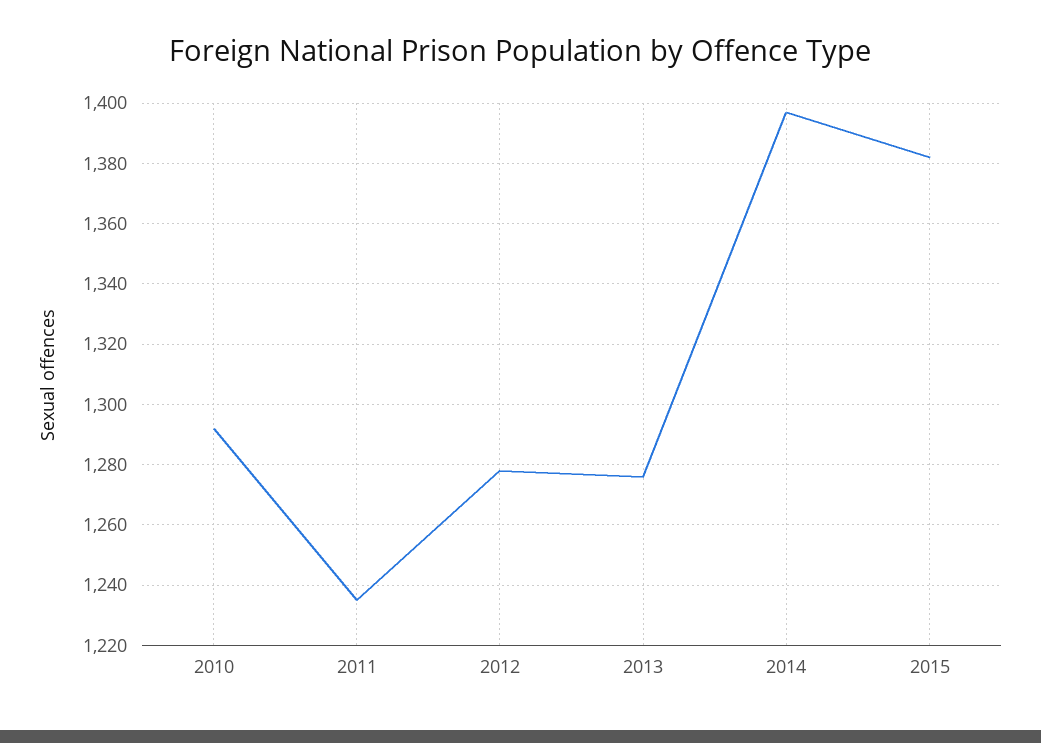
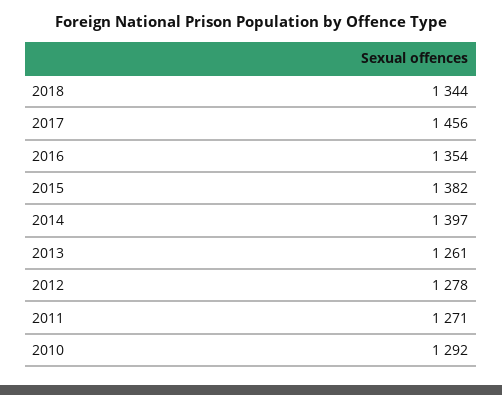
2011: 1235 -> 1271
2013: 1275 -> 1261
2018: none -> 1344
2017: none -> 1456
2016: none -> 1354

